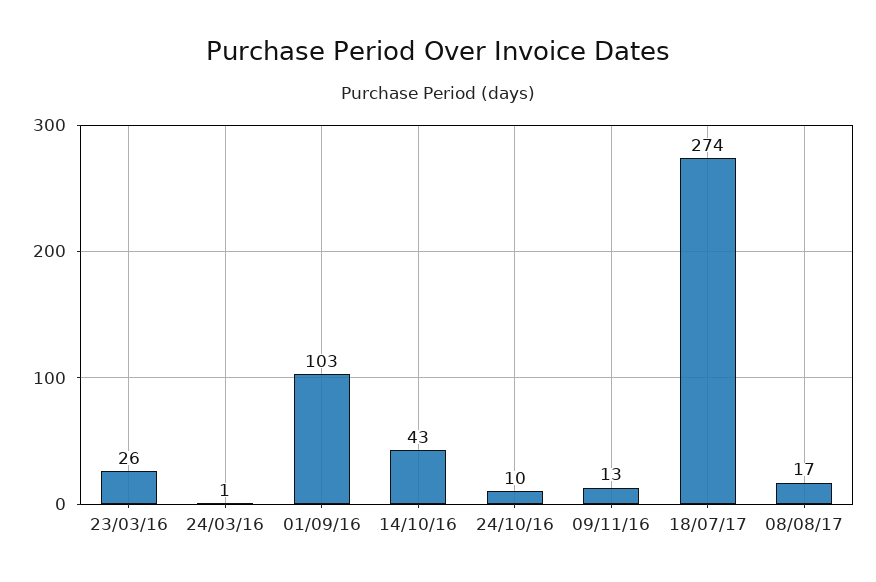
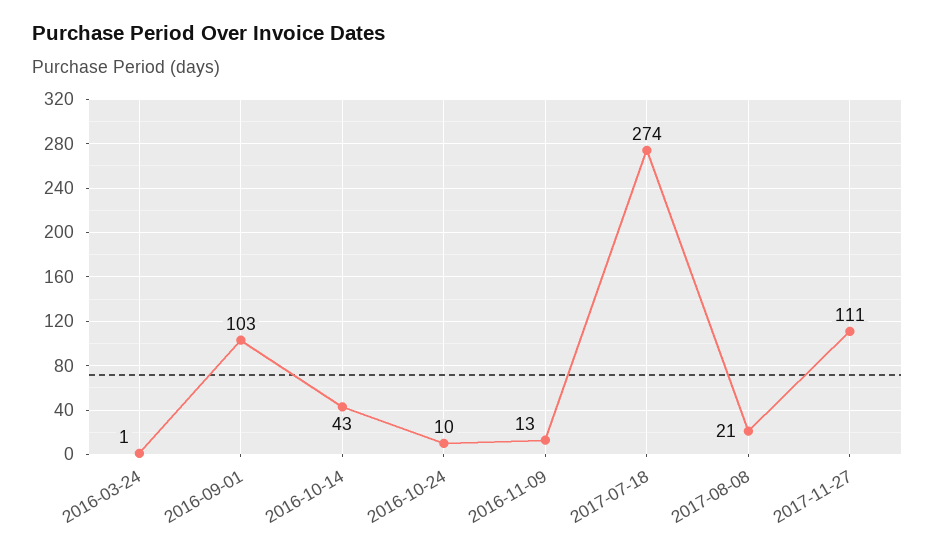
23/03/16: 26 -> none
08/08/17: 17 -> 21
2017-11-27: none -> 111

